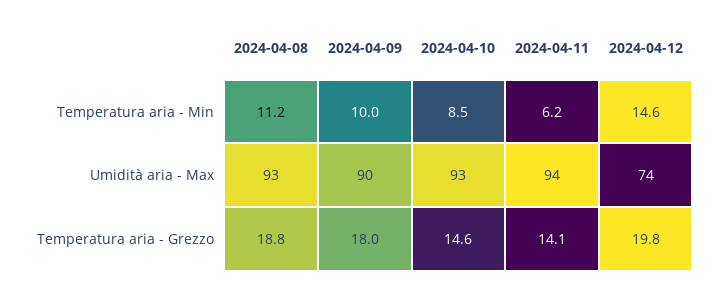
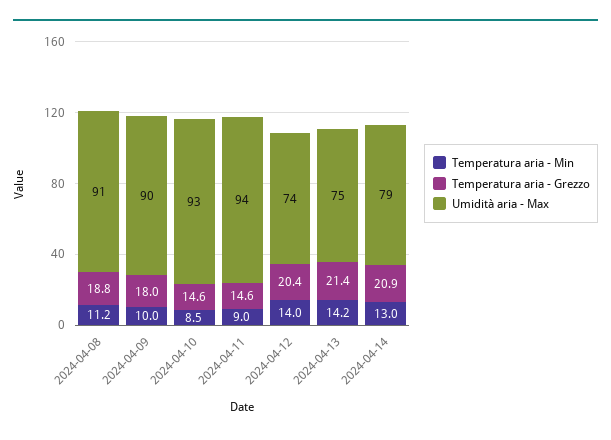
Temperatura aria - Min, 2024-04-11: 6.2 -> 9
Temperatura aria - Min, 2024-04-12: 14.6 -> 14
Umidità aria - Max, 2024-04-08: 93 -> 91
Temperatura aria - Grezzo, 2024-04-11: 14.1 -> 14.6
Temperatura aria - Grezzo, 2024-04-12: 19.8 -> 20.4
Temperatura aria - Min, 2024-04-13: none -> 14.2
Temperatura aria - Grezzo, 2024-04-13: none -> 21.4
Umidità aria - Max, 2024-04-13: none -> 75
Temperatura aria - Min, 2024-04-14: none -> 13
Temperatura aria - Grezzo, 2024-04-14: none -> 20.9
Umidità aria - Max, 2024-04-14: none -> 79

